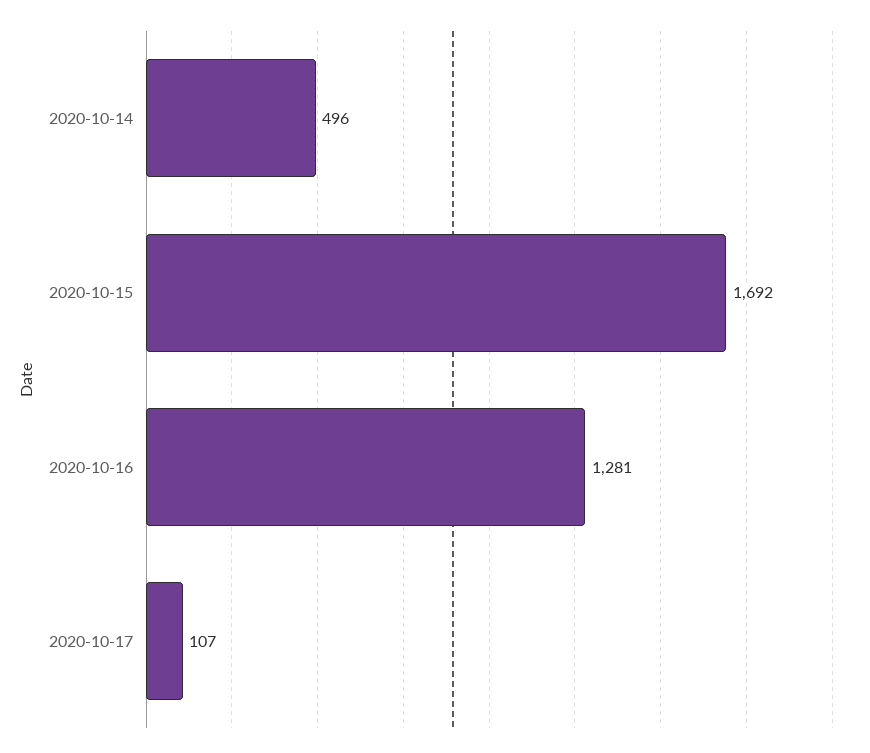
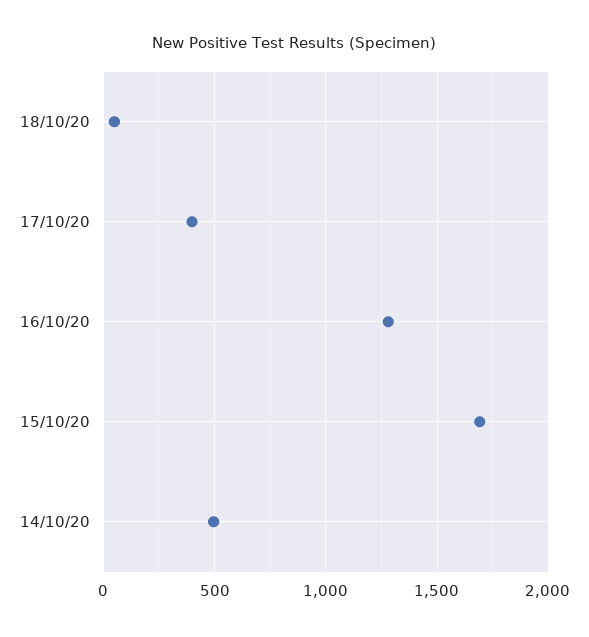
2020-10-17: 107 -> 400
18/10/20: none -> 50

